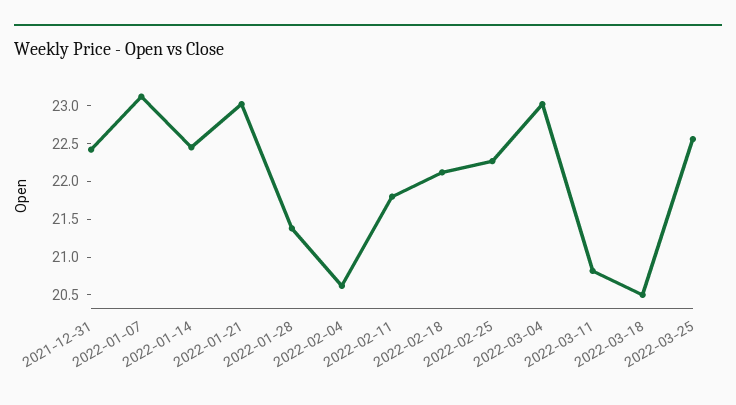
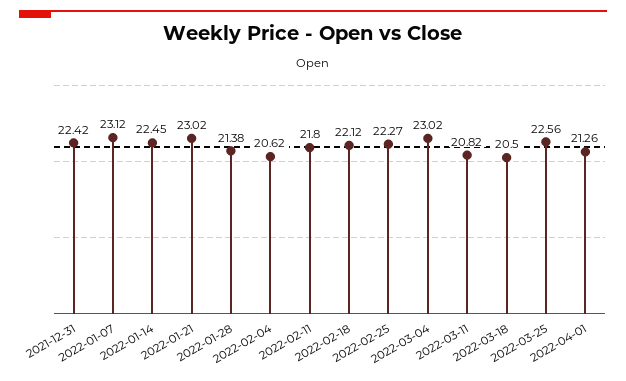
2022-04-01: none -> 21.26

